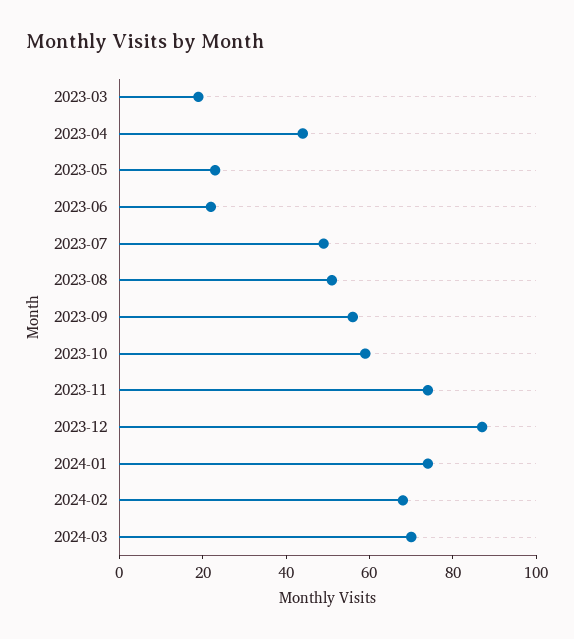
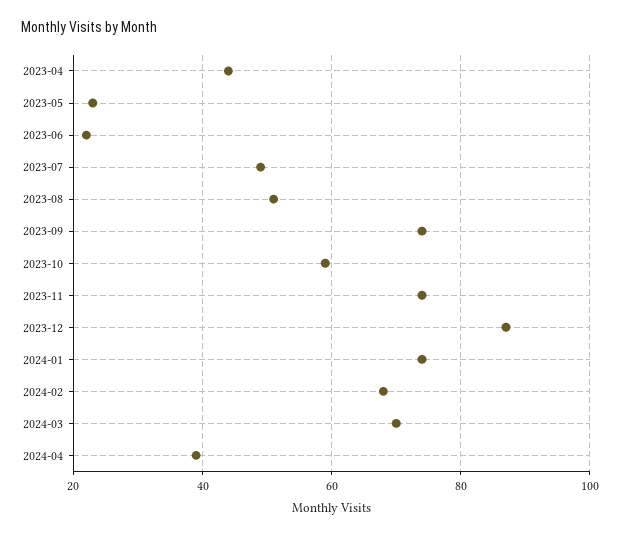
2023-03: 20 -> none
2023-09: 55 -> 75
2024-04: none -> 40

